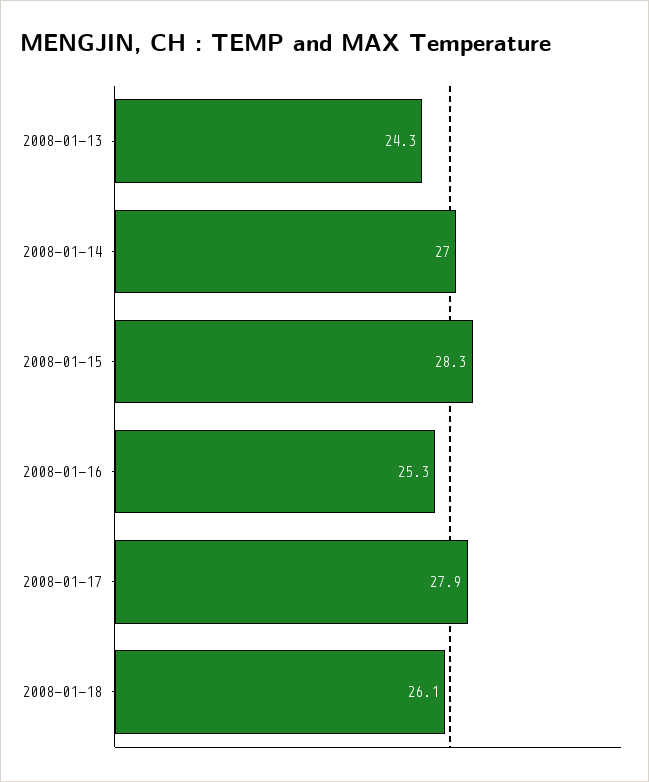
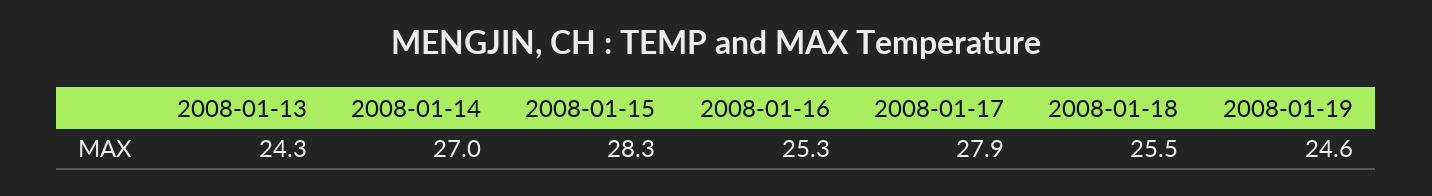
2008-01-18: 26.1 -> 25.5
2008-01-19: none -> 24.6

